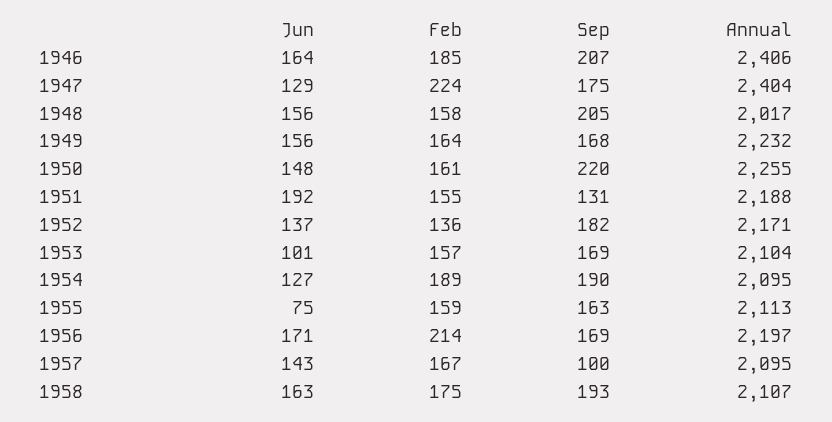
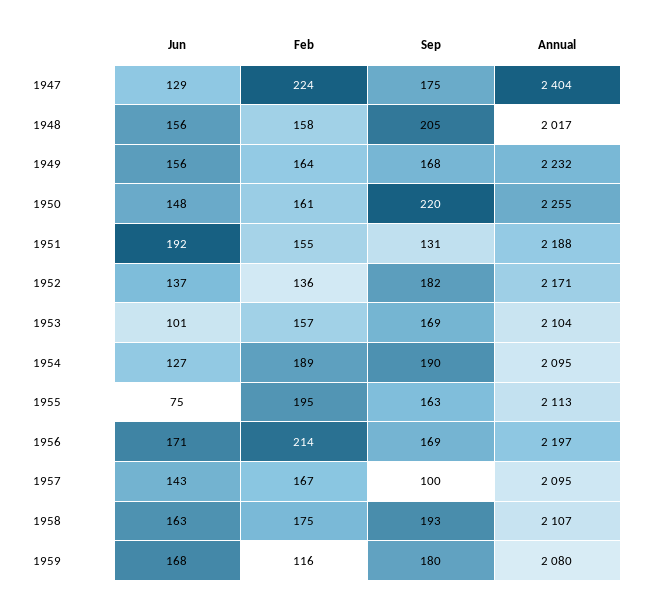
Jun, 1946: 164 -> none
Feb, 1946: 185 -> none
Sep, 1946: 207 -> none
Annual, 1946: 2406 -> none
Feb, 1955: 159 -> 195
Jun, 1959: none -> 168
Feb, 1959: none -> 116
Sep, 1959: none -> 180
Annual, 1959: none -> 2080

